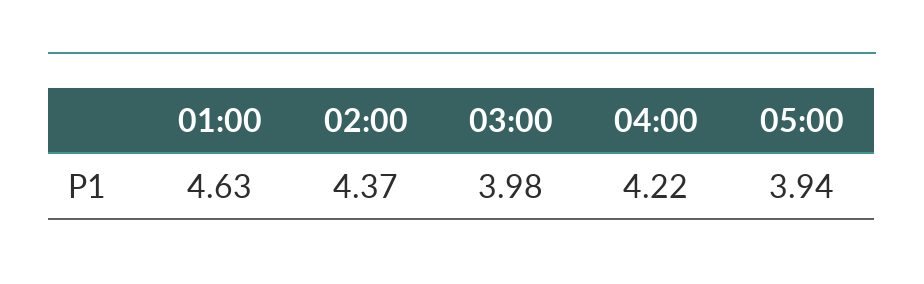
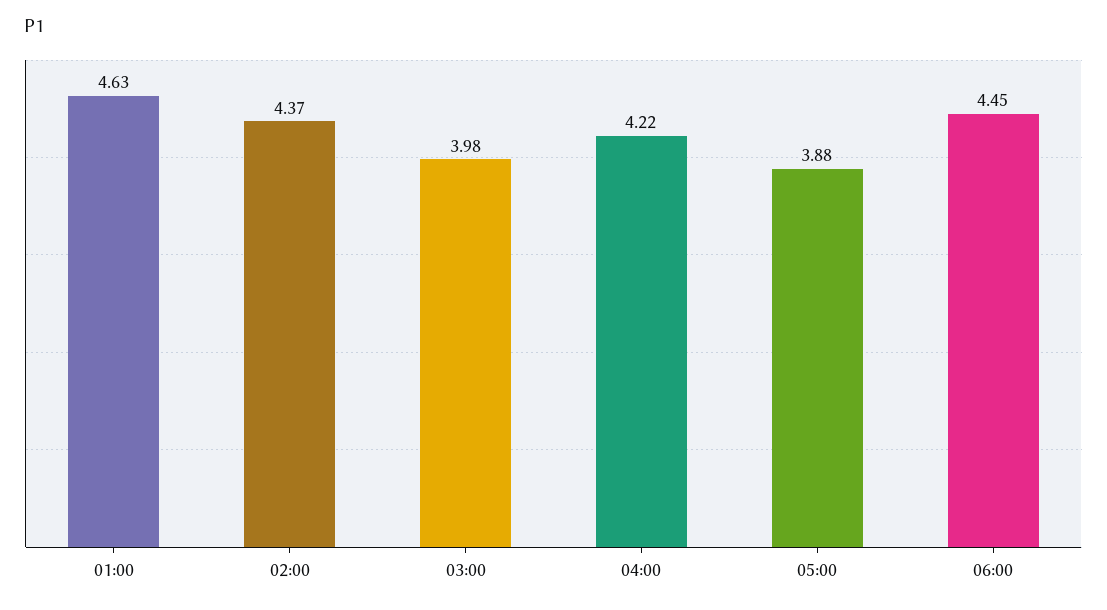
05:00: 3.94 -> 3.88
06:00: none -> 4.45

